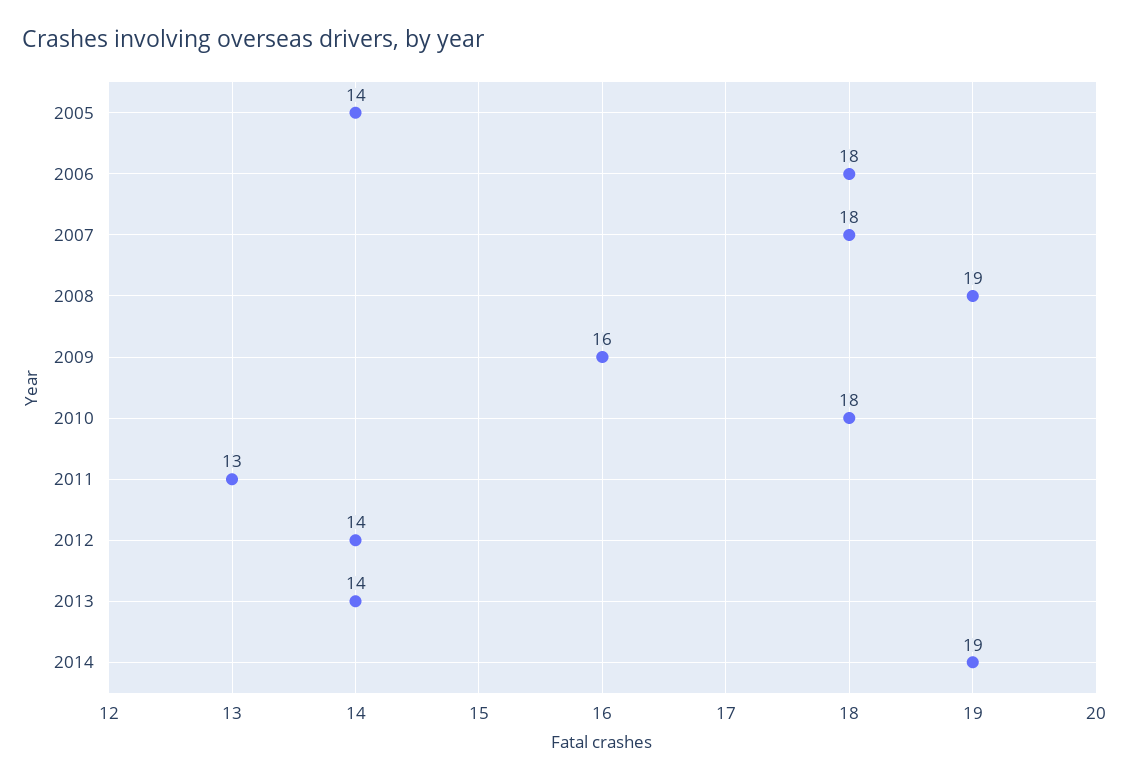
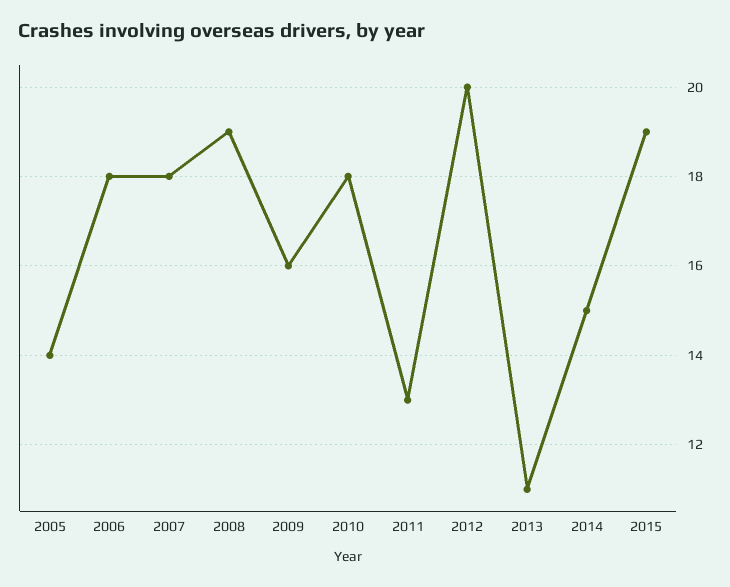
2012: 14 -> 20
2013: 14 -> 11
2014: 19 -> 15
2015: none -> 19

